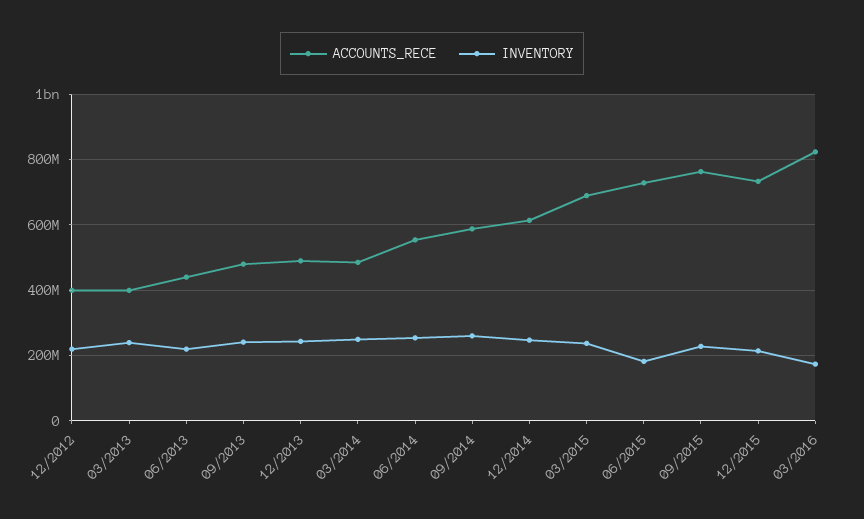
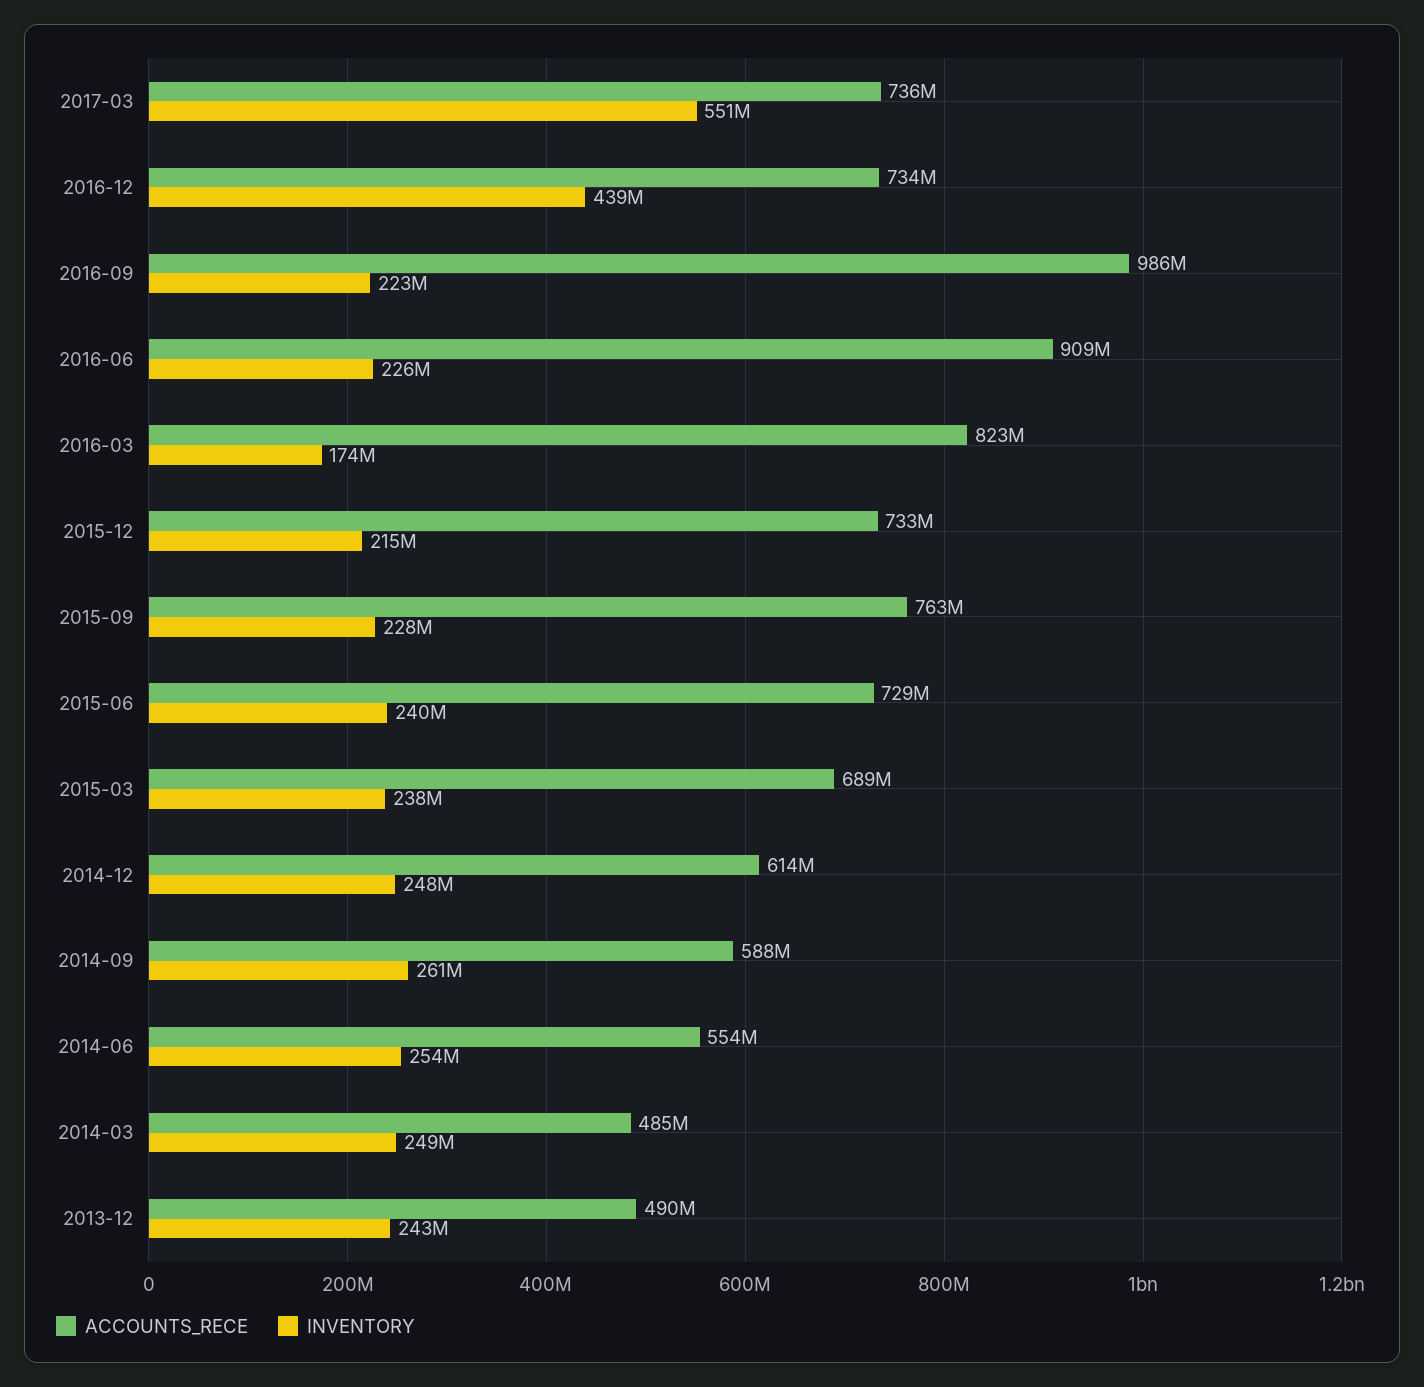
ACCOUNTS_RECE, 12/2012: 400000000 -> none
INVENTORY, 12/2012: 220000000 -> none
ACCOUNTS_RECE, 03/2013: 400000000 -> none
INVENTORY, 03/2013: 240000000 -> none
ACCOUNTS_RECE, 06/2013: 440000000 -> none
INVENTORY, 06/2013: 220000000 -> none
ACCOUNTS_RECE, 09/2013: 480000000 -> none
INVENTORY, 09/2013: 240000000 -> none
INVENTORY, 06/2015: 180000000 -> 240000000
ACCOUNTS_RECE, 2017-03: none -> 736000000
INVENTORY, 2017-03: none -> 551000000
ACCOUNTS_RECE, 2016-12: none -> 734000000
INVENTORY, 2016-12: none -> 439000000
ACCOUNTS_RECE, 2016-09: none -> 986000000
INVENTORY, 2016-09: none -> 223000000
ACCOUNTS_RECE, 2016-06: none -> 909000000
INVENTORY, 2016-06: none -> 226000000

